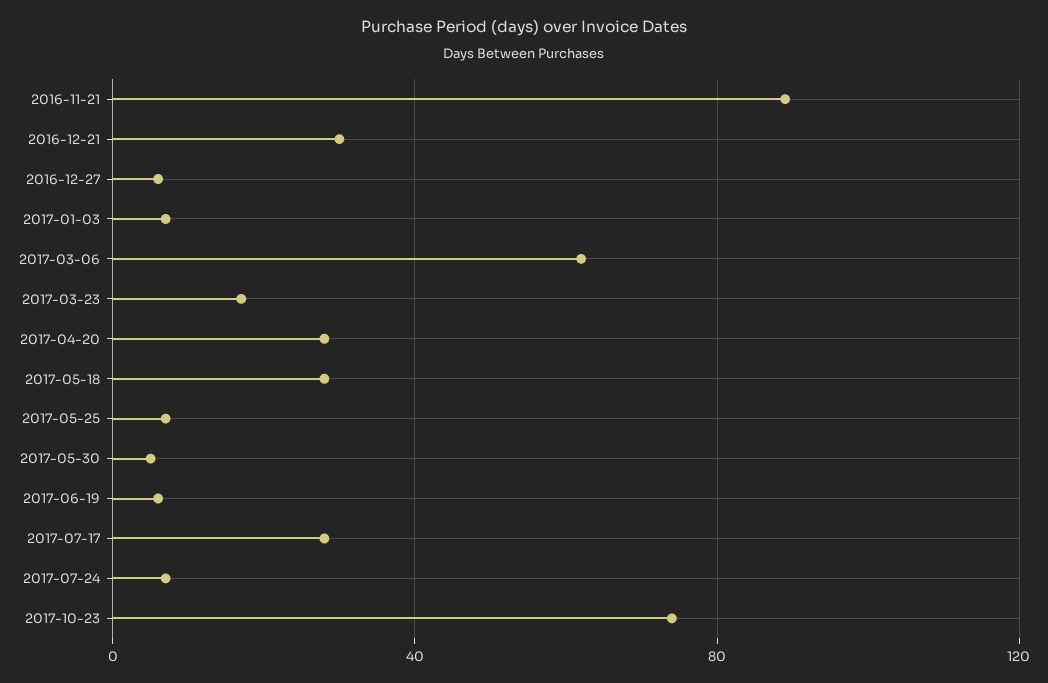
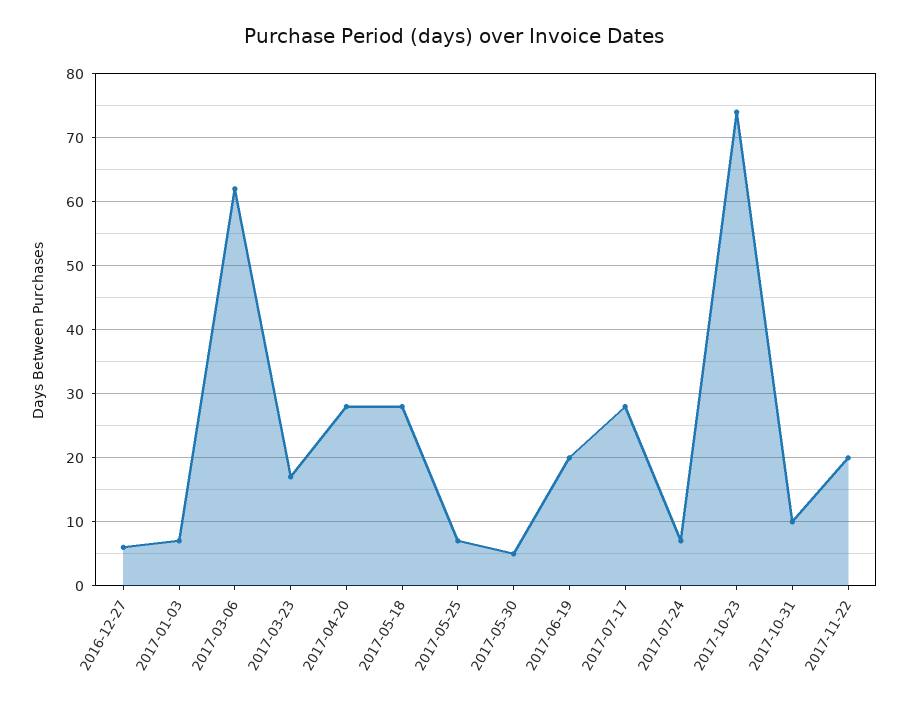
2016-11-21: 90 -> none
2016-12-21: 30 -> none
2017-06-19: 5 -> 20
2017-10-31: none -> 10
2017-11-22: none -> 20

